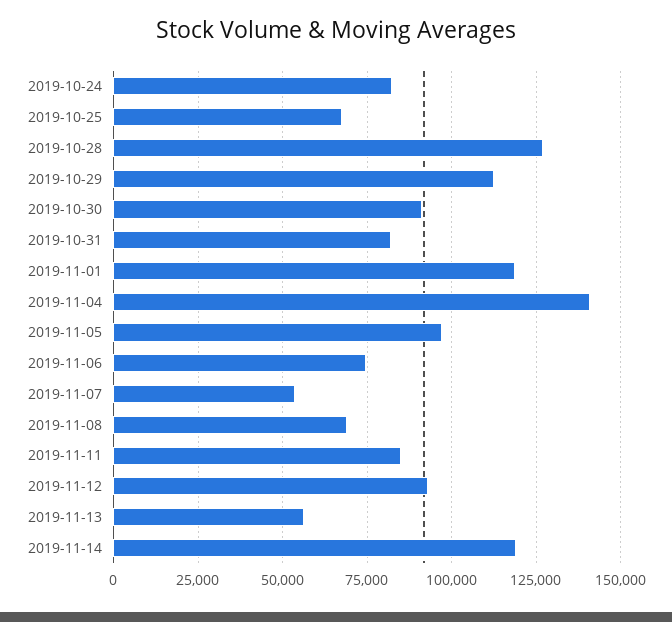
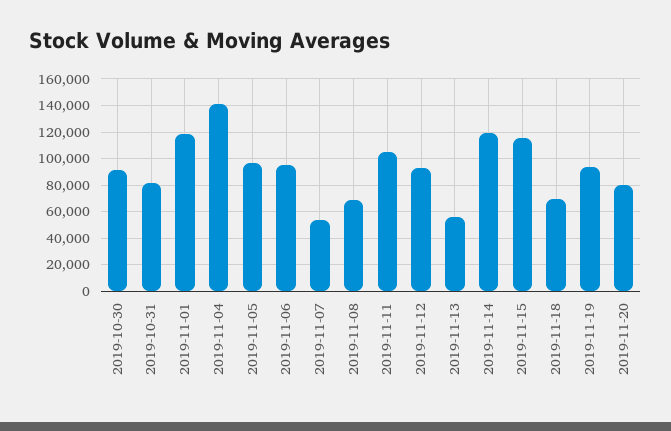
2019-10-24: 82500 -> none
2019-10-25: 67500 -> none
2019-10-28: 127500 -> none
2019-10-29: 112500 -> none
2019-11-06: 75000 -> 95000
2019-11-11: 85000 -> 105000
2019-11-15: none -> 115000
2019-11-18: none -> 70000
2019-11-19: none -> 95000
2019-11-20: none -> 80000

